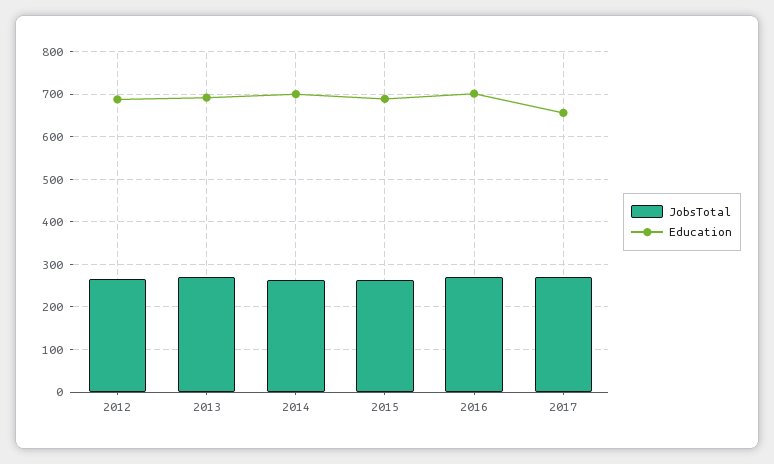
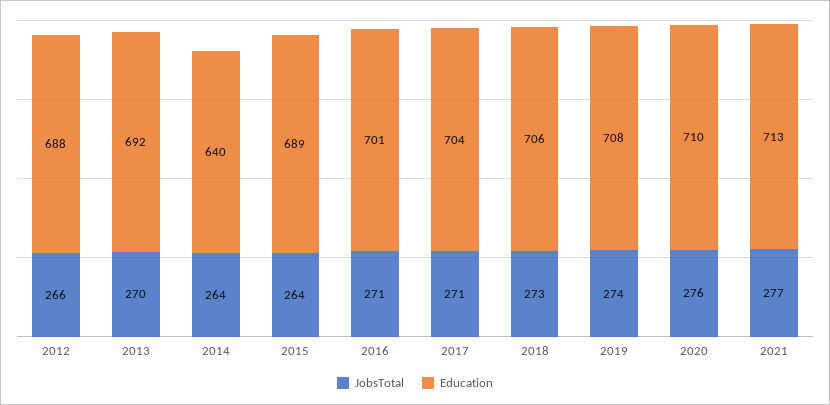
Education, 2014: 700 -> 640
Education, 2017: 660 -> 704
JobsTotal, 2018: none -> 273
Education, 2018: none -> 706
JobsTotal, 2019: none -> 274
Education, 2019: none -> 708
JobsTotal, 2020: none -> 276
Education, 2020: none -> 710
JobsTotal, 2021: none -> 277
Education, 2021: none -> 713

